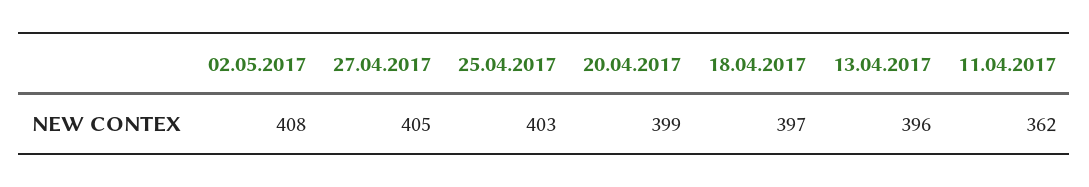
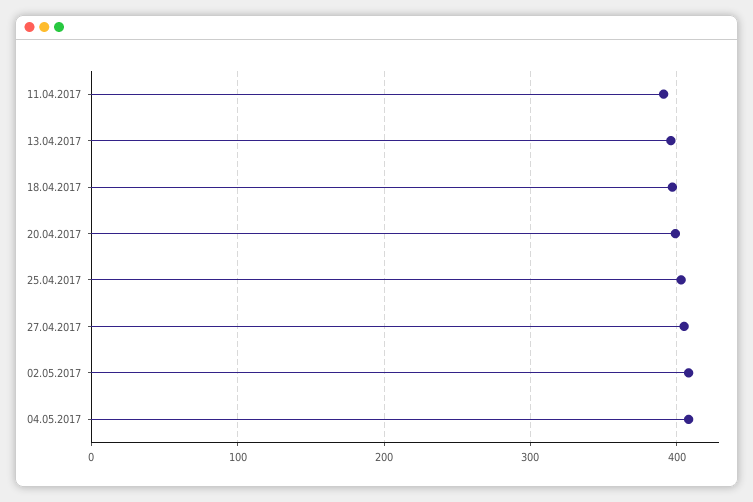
11.04.2017: 362 -> 390
04.05.2017: none -> 410

